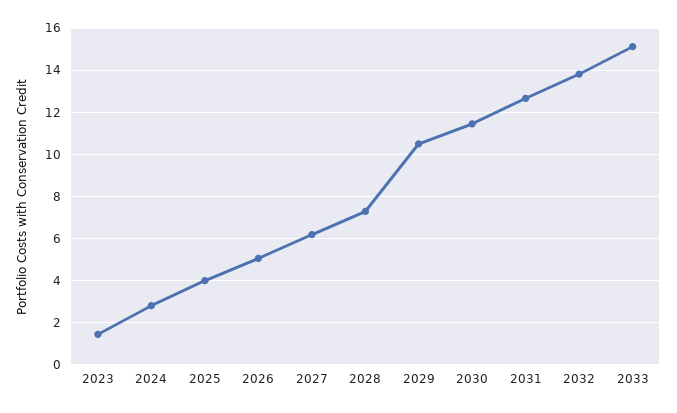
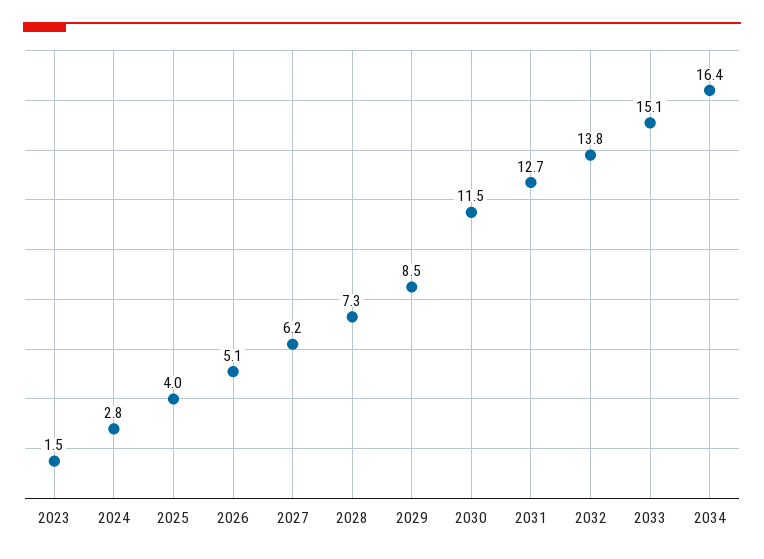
2029: 10.5 -> 8.5
2034: none -> 16.4

